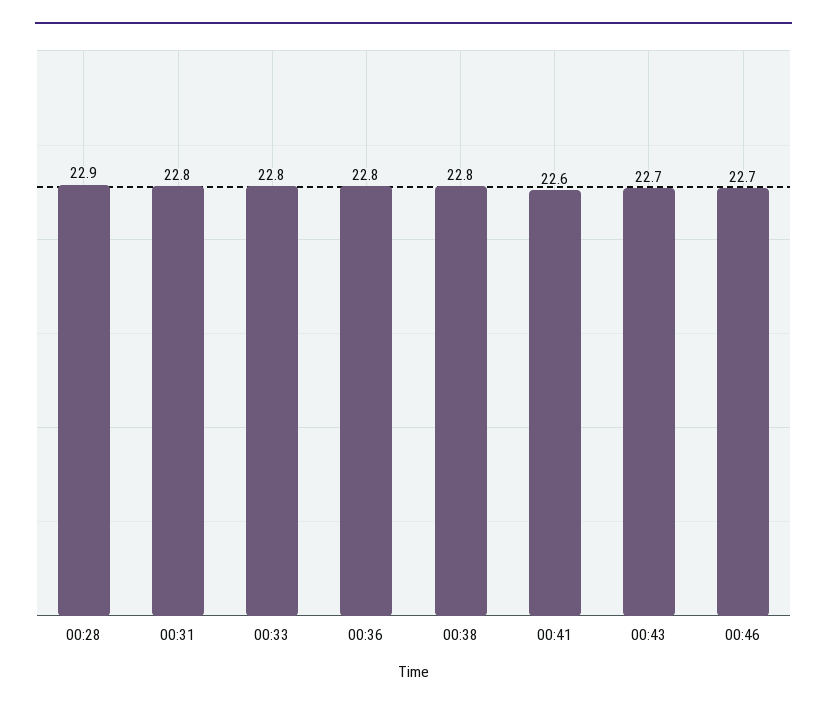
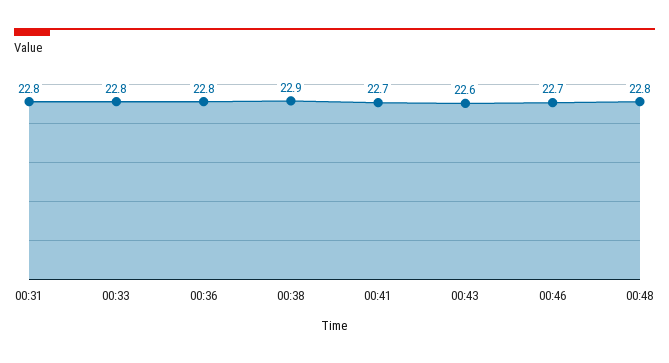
00:28: 22.9 -> none
00:38: 22.8 -> 22.9
00:41: 22.6 -> 22.7
00:43: 22.7 -> 22.6
00:48: none -> 22.8

